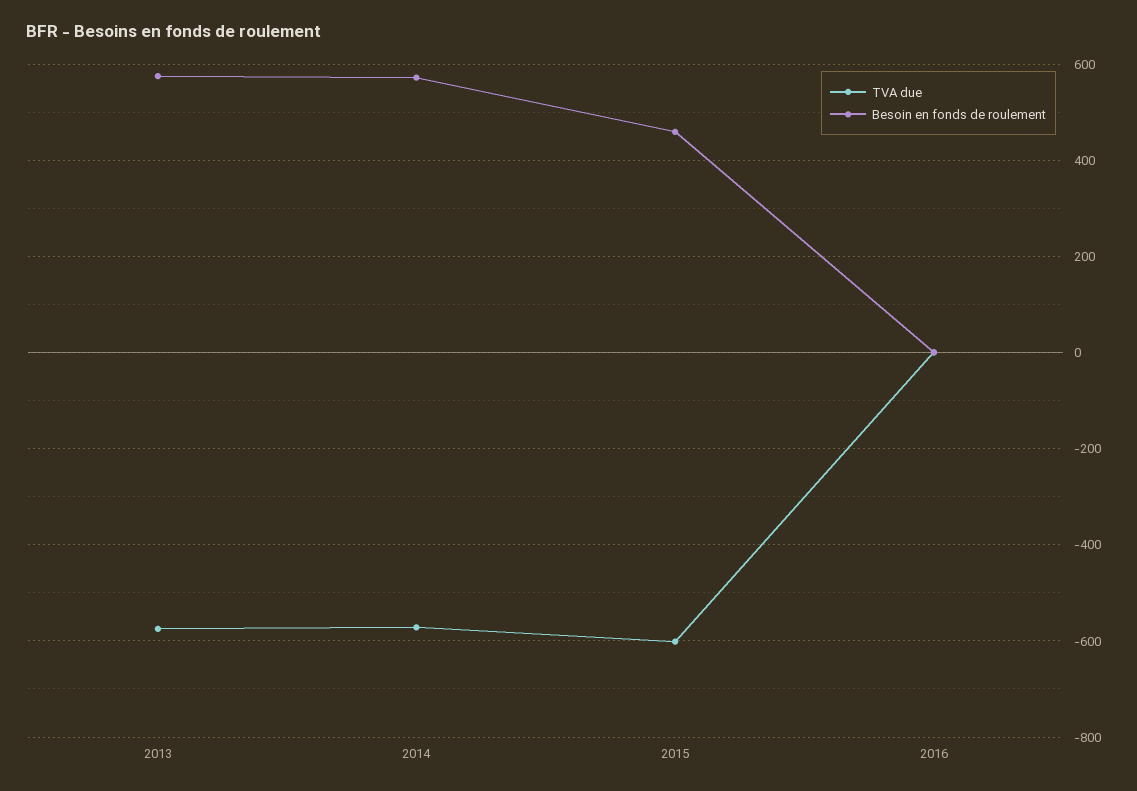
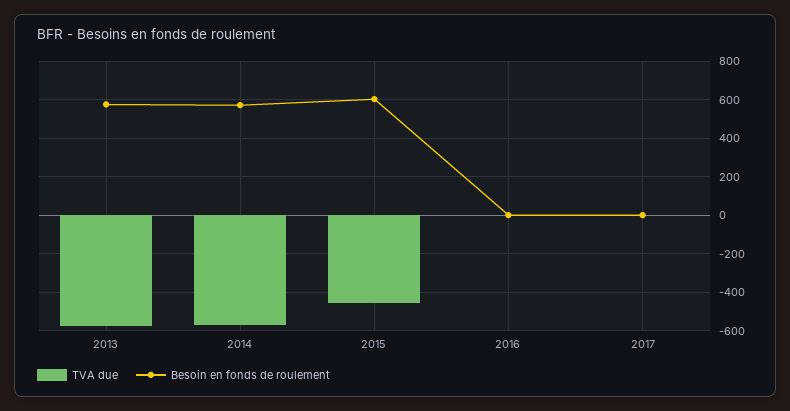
TVA due, 2015: -600 -> -450
Besoin en fonds de roulement, 2015: 460 -> 600
TVA due, 2017: none -> 0
Besoin en fonds de roulement, 2017: none -> 0

